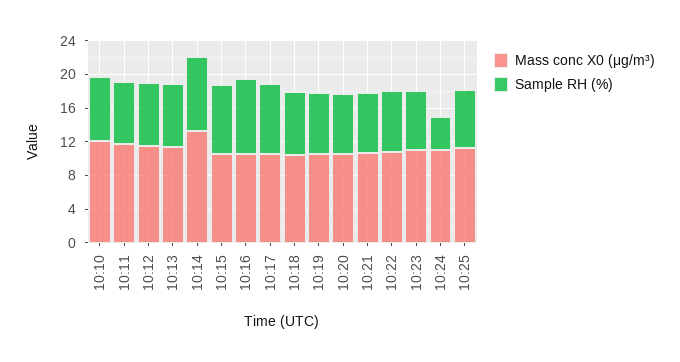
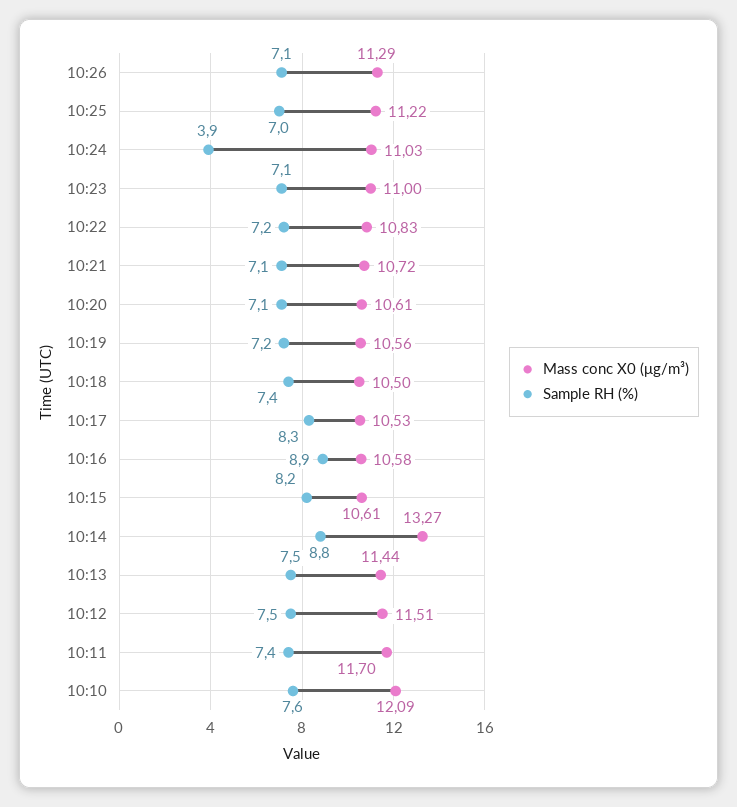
Mass conc X0 (μg/m³), 10:26: none -> 11.29
Sample RH (%), 10:26: none -> 7.1

